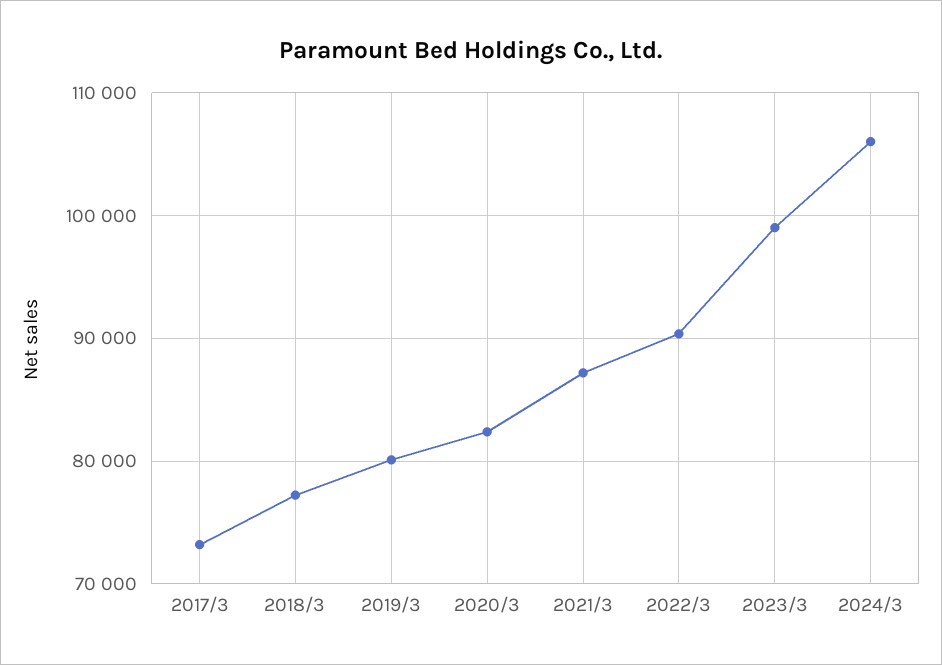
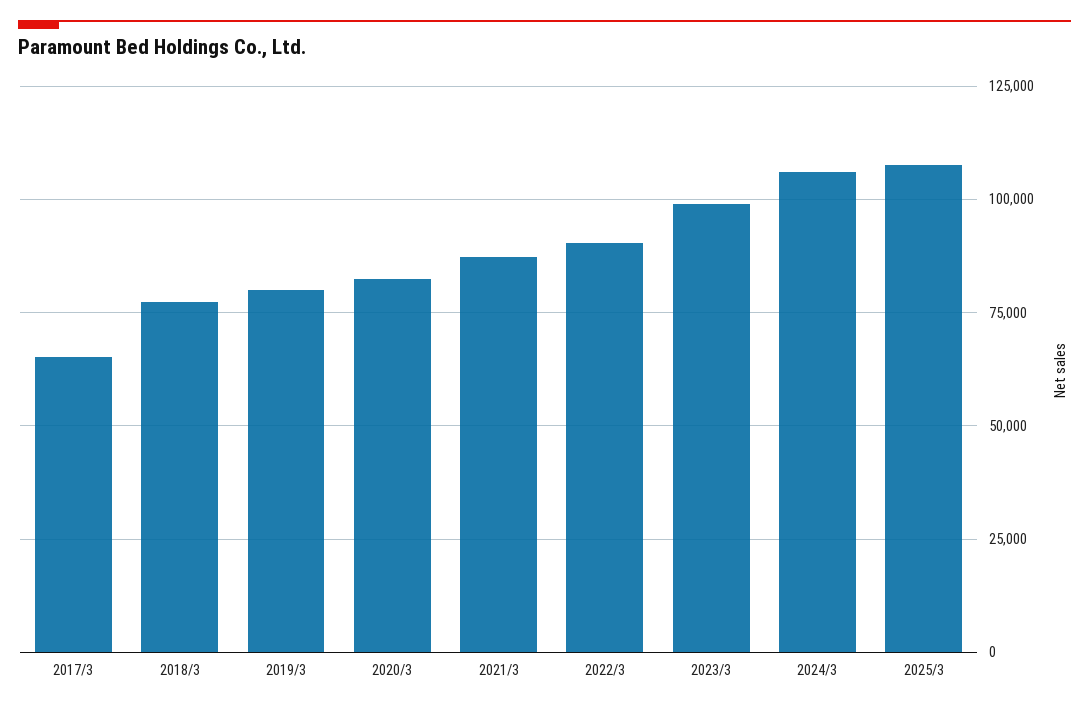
2017/3: 73000 -> 65000
2025/3: none -> 107500

